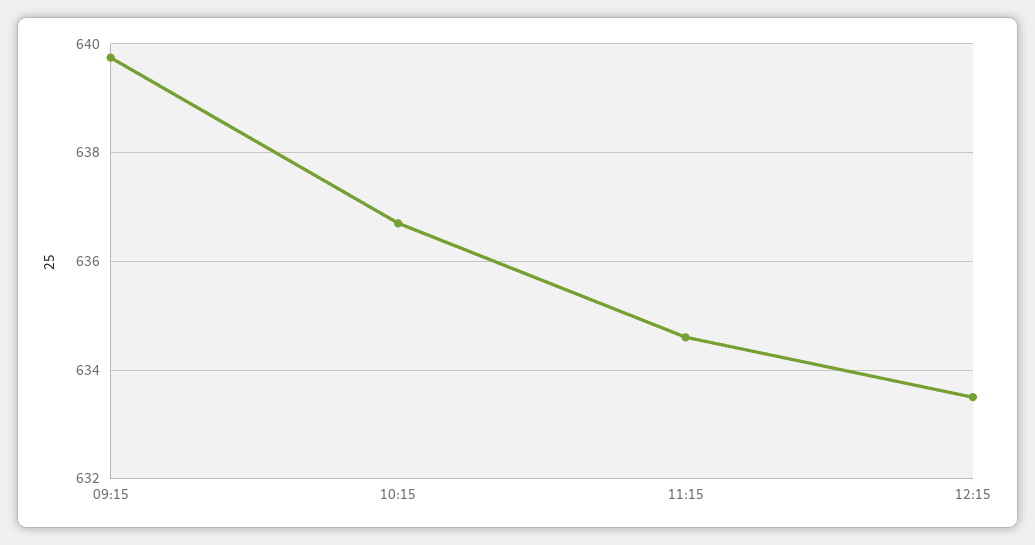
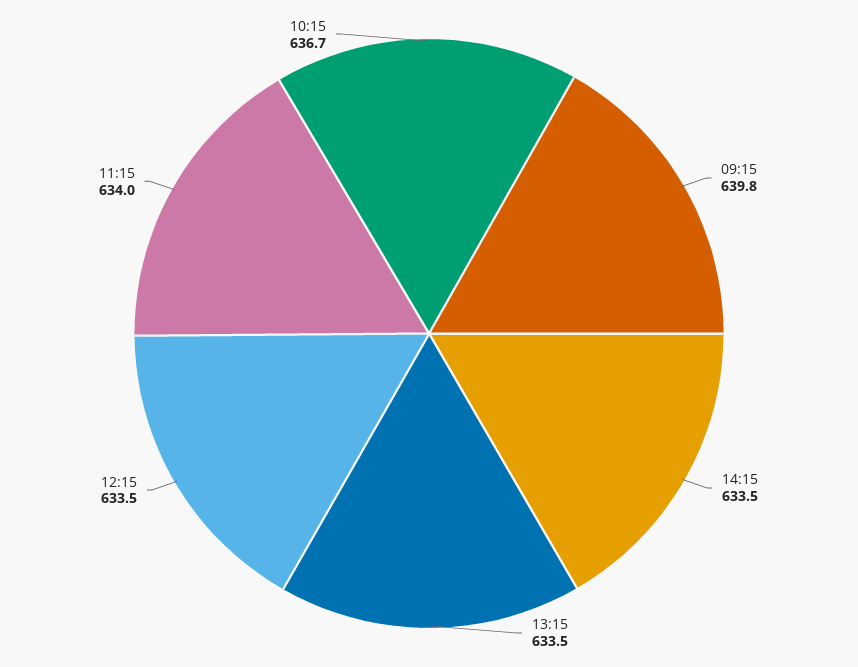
11:15: 634.6 -> 634
14:15: none -> 633.5
13:15: none -> 633.5

